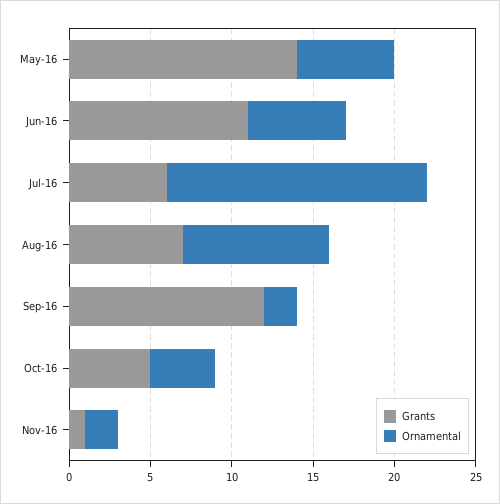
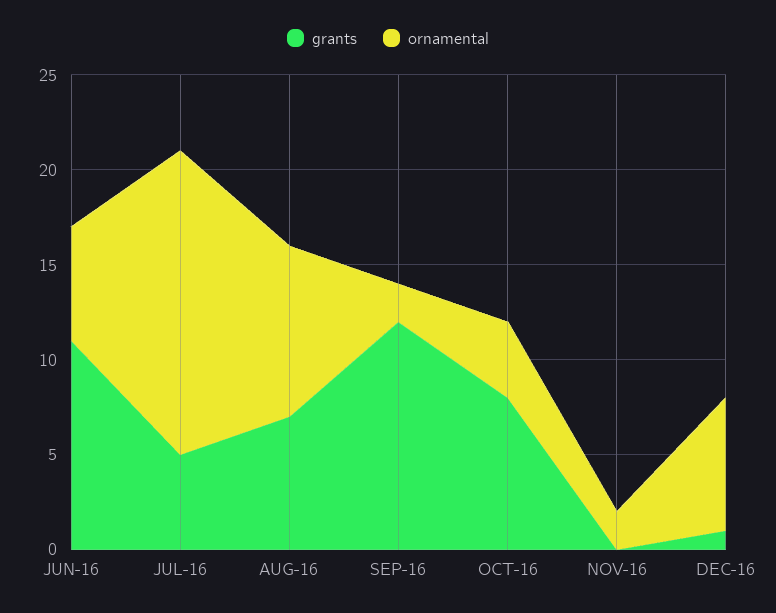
Grants, May-16: 14 -> none
Ornamental, May-16: 6 -> none
Grants, Jul-16: 6 -> 5
Grants, Oct-16: 5 -> 8
Grants, Nov-16: 1 -> 0
Grants, DEC-16: none -> 1
Ornamental, DEC-16: none -> 7

